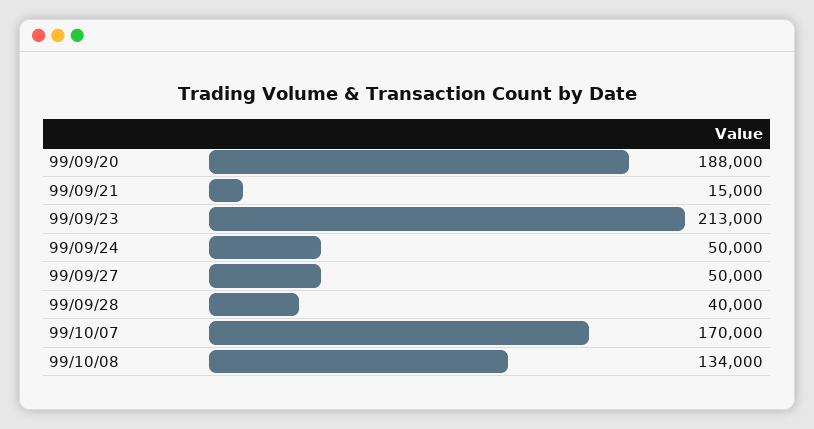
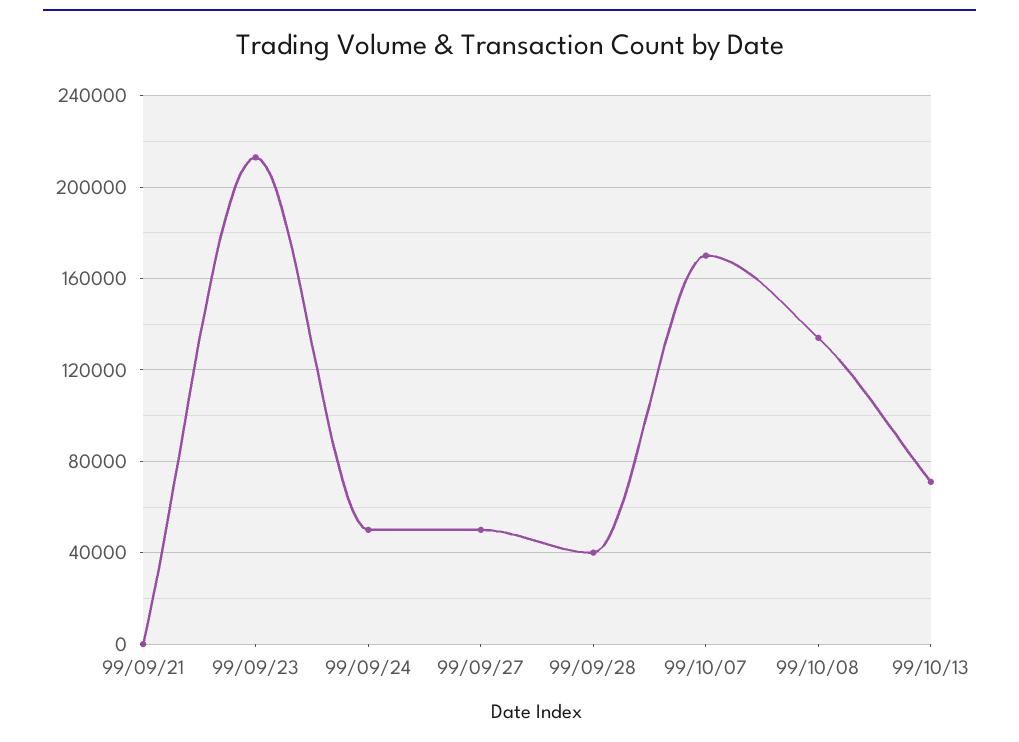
99/09/20: 188000 -> none
99/09/21: 15000 -> 0
99/10/13: none -> 70000

